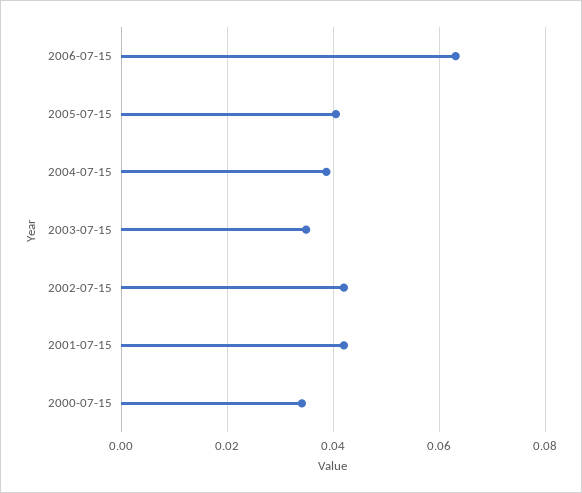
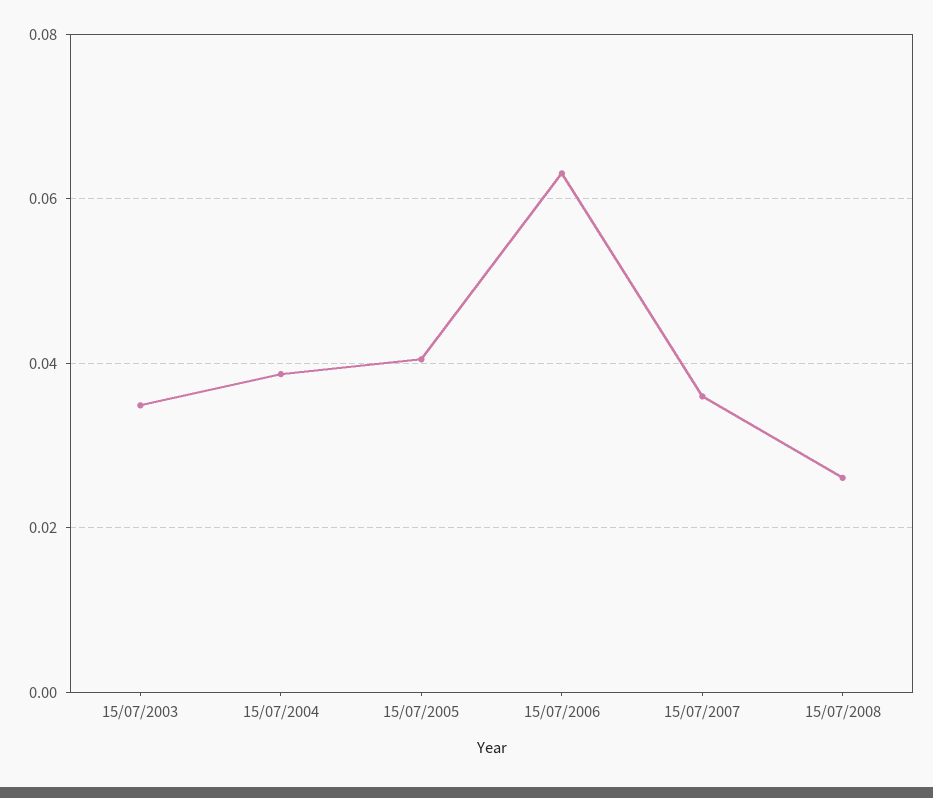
2002-07-15: 0.042 -> none
2001-07-15: 0.042 -> none
2000-07-15: 0.034 -> none
15/07/2007: none -> 0.036
15/07/2008: none -> 0.026

